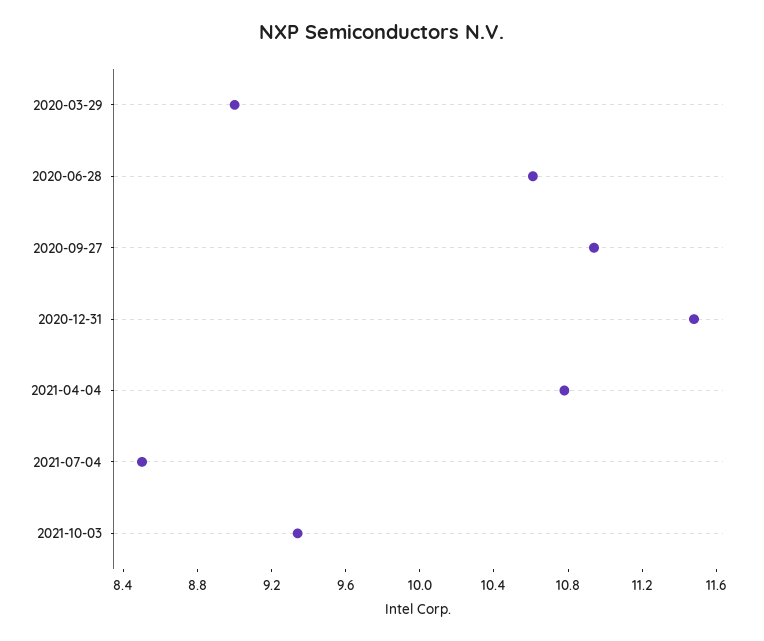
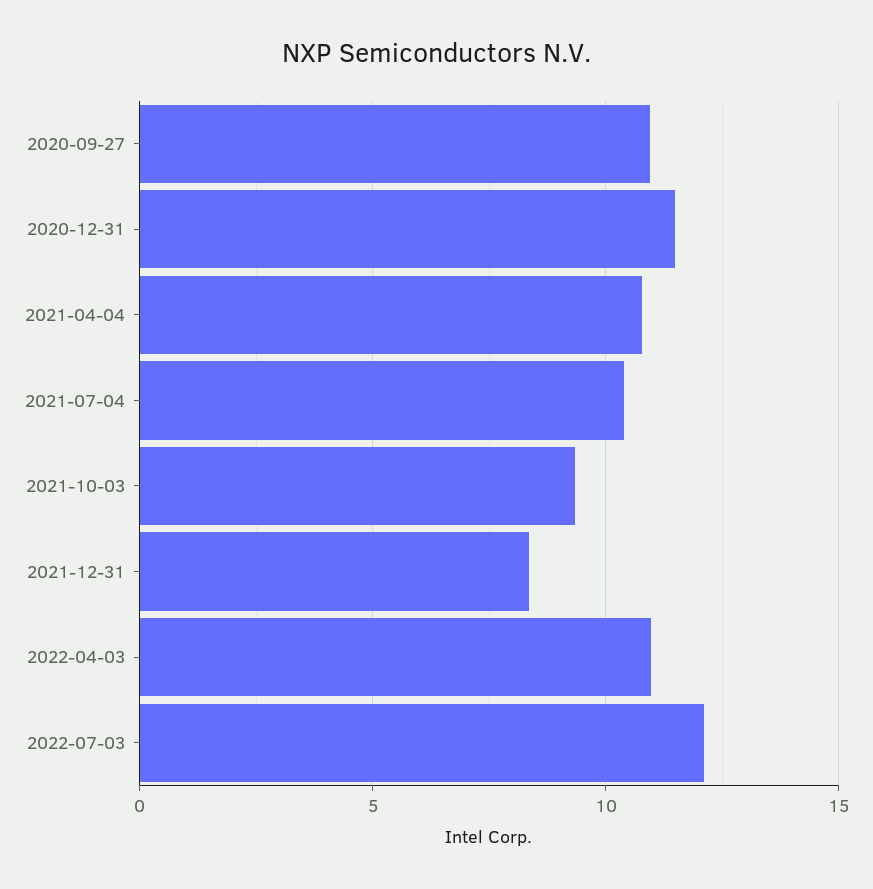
2020-03-29: 9 -> none
2020-06-28: 10.6 -> none
2021-07-04: 8.5 -> 10.5
2021-12-31: none -> 8.5
2022-04-03: none -> 11
2022-07-03: none -> 12

